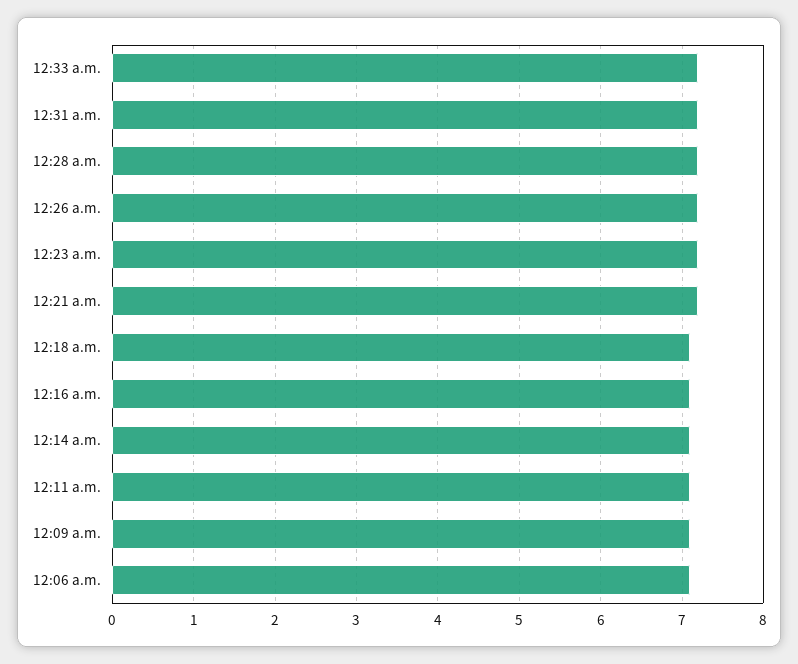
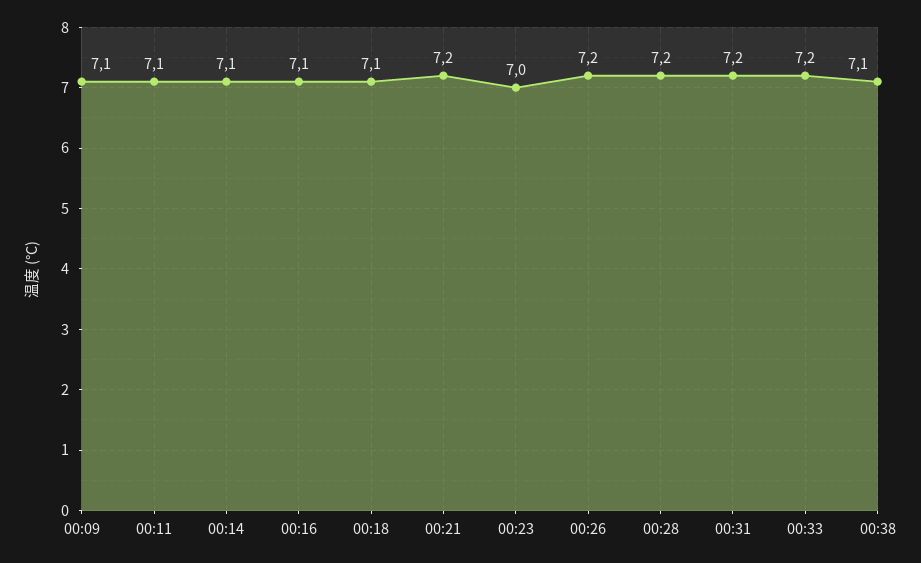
12:23 a.m.: 7.2 -> 7
12:06 a.m.: 7.1 -> none
00:38: none -> 7.1

